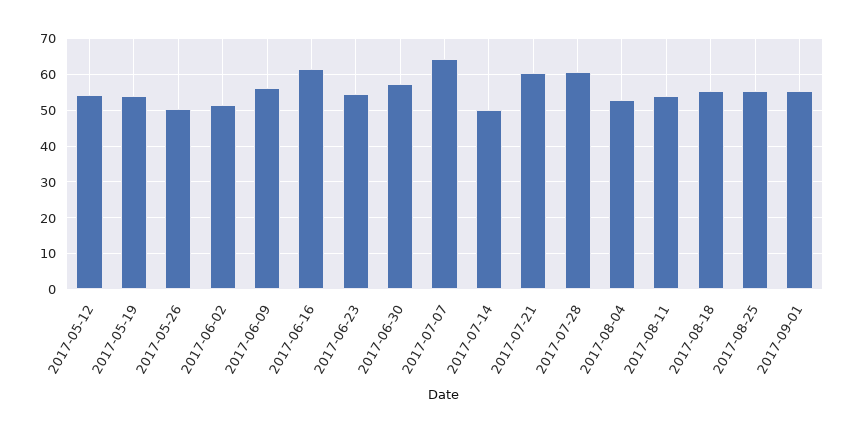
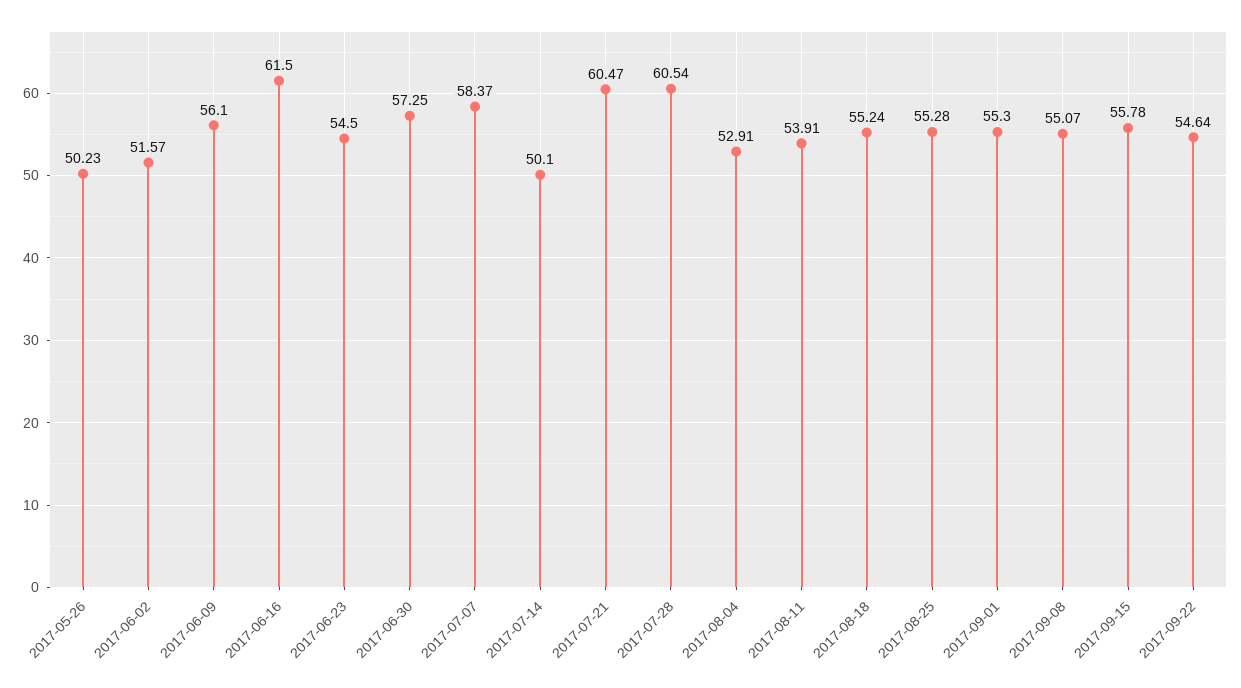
2017-05-12: 54 -> none
2017-05-19: 54 -> none
2017-07-07: 64 -> 58.37
2017-09-08: none -> 55.07
2017-09-15: none -> 55.78
2017-09-22: none -> 54.64

